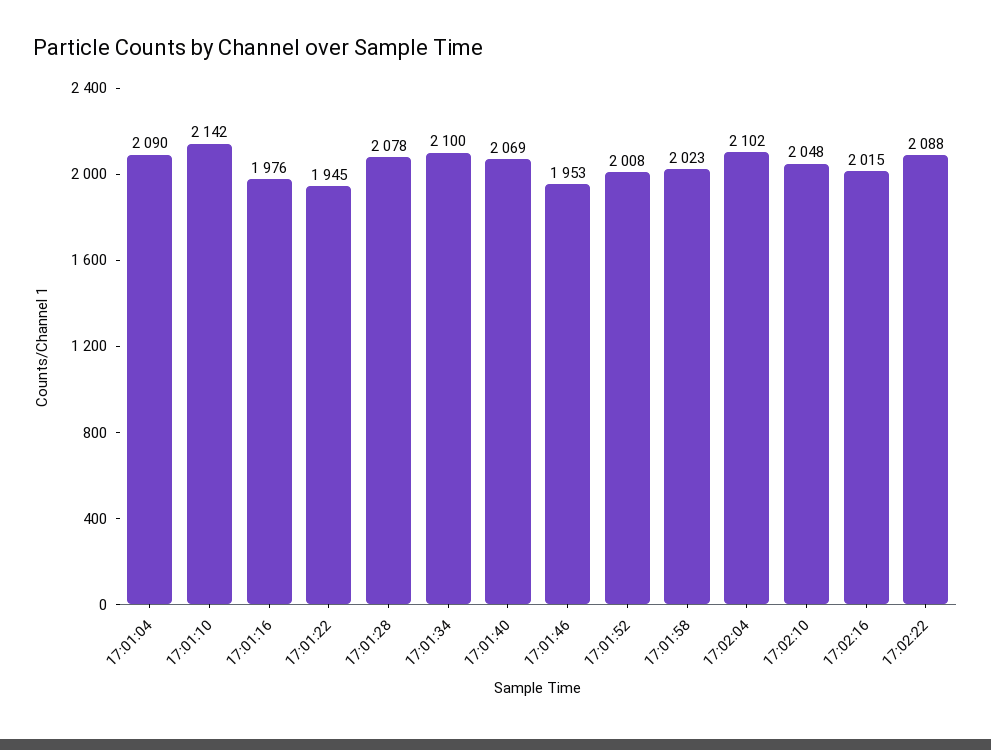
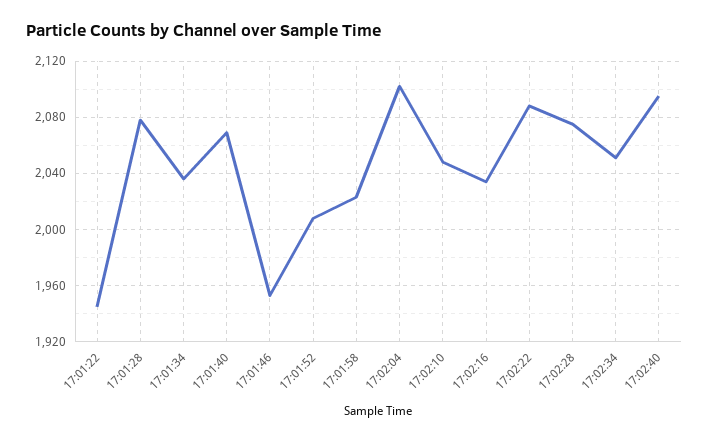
17:01:04: 2090 -> none
17:01:10: 2142 -> none
17:01:16: 1976 -> none
17:01:34: 2100 -> 2035
17:02:16: 2015 -> 2035
17:02:28: none -> 2075
17:02:34: none -> 2050
17:02:40: none -> 2095

